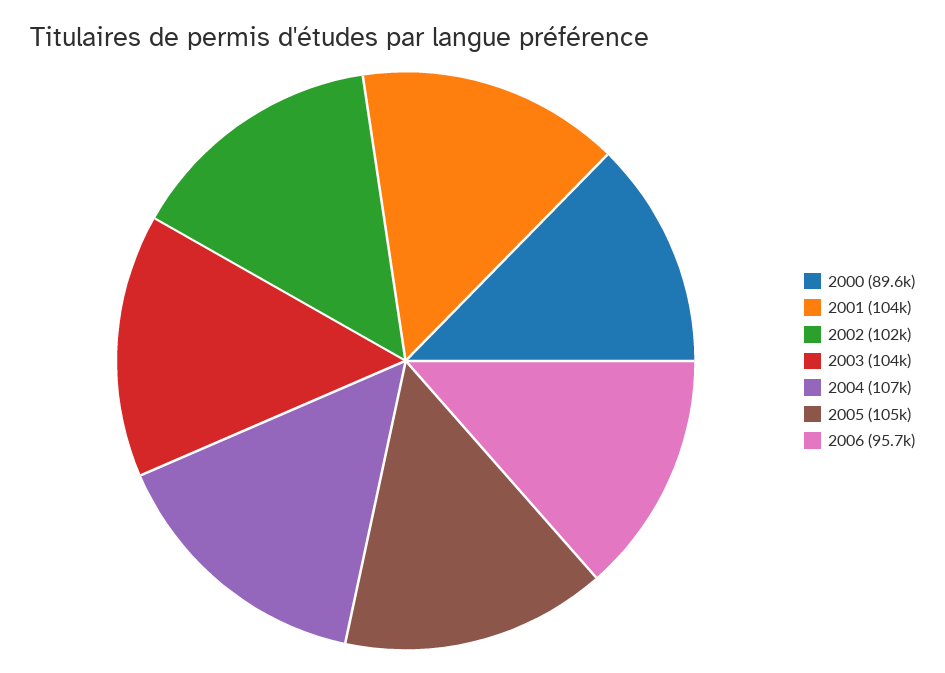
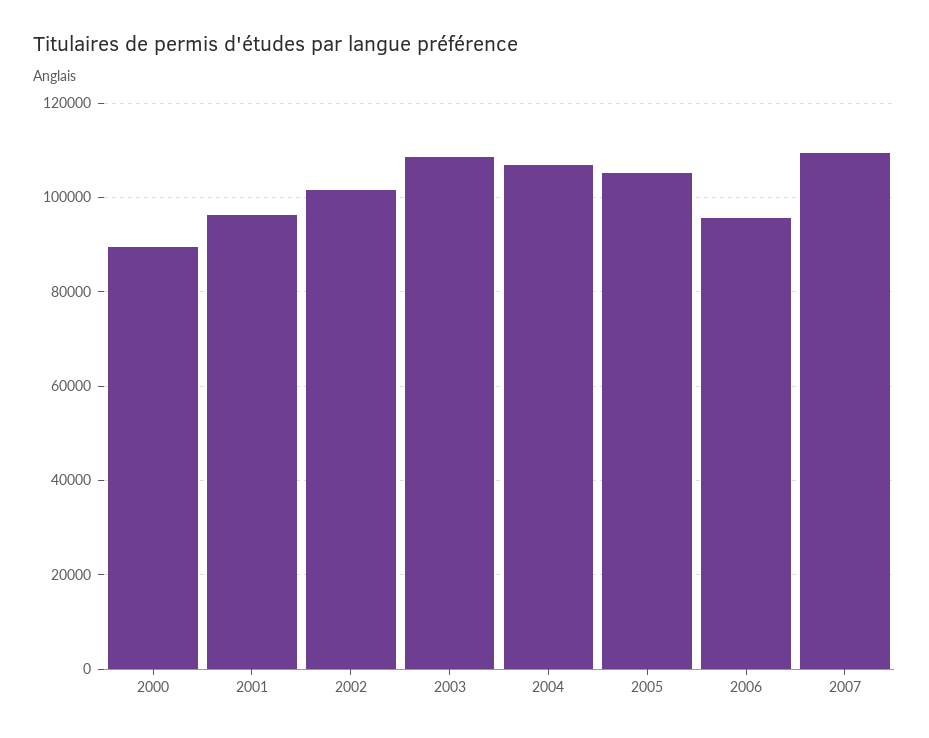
2001: 104000 -> 96000
2003: 104000 -> 108000
2007: none -> 110000

